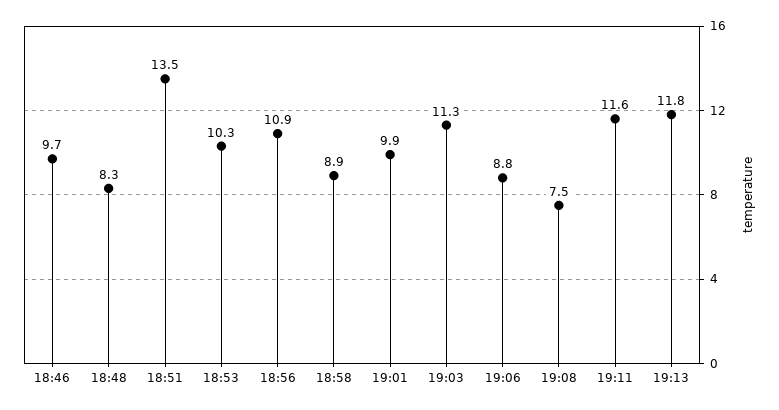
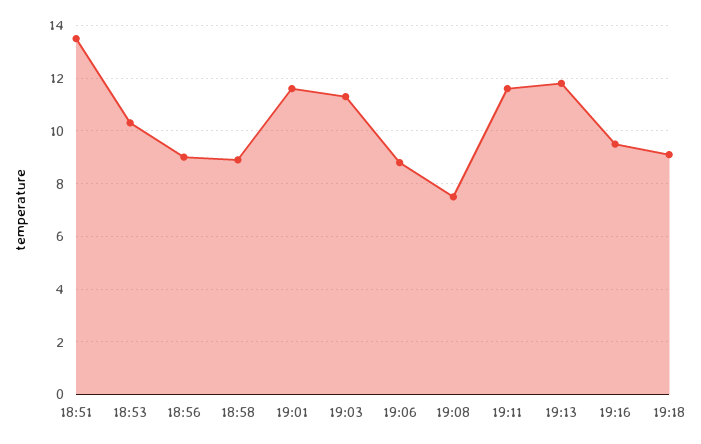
18:46: 9.7 -> none
18:48: 8.3 -> none
18:56: 10.9 -> 9
19:01: 9.9 -> 11.5
19:16: none -> 9.5
19:18: none -> 9

